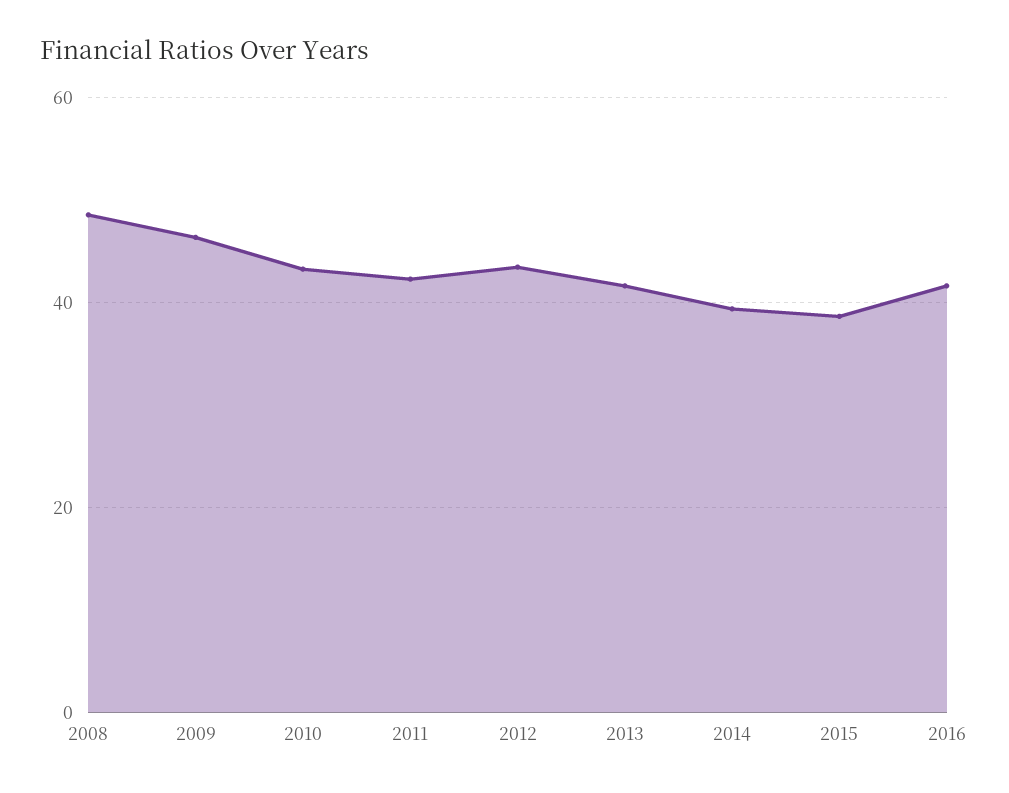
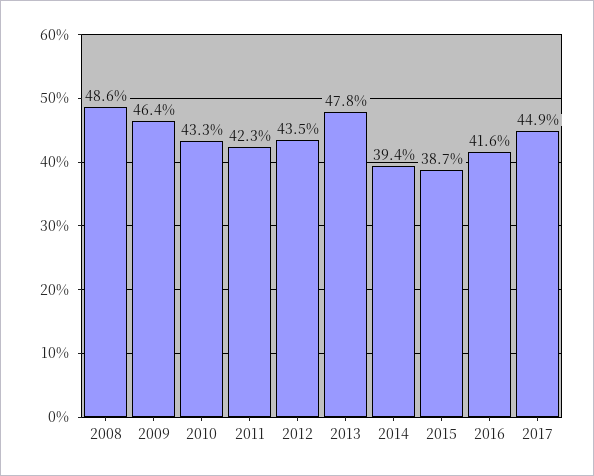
2013: 42 -> 47.8
2017: none -> 44.9

